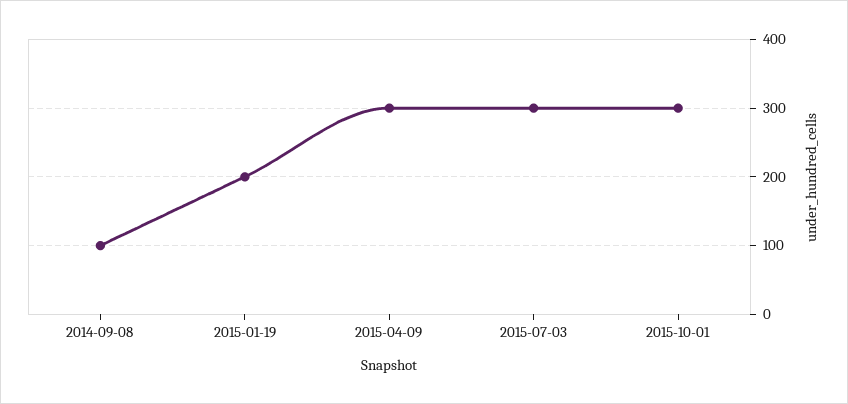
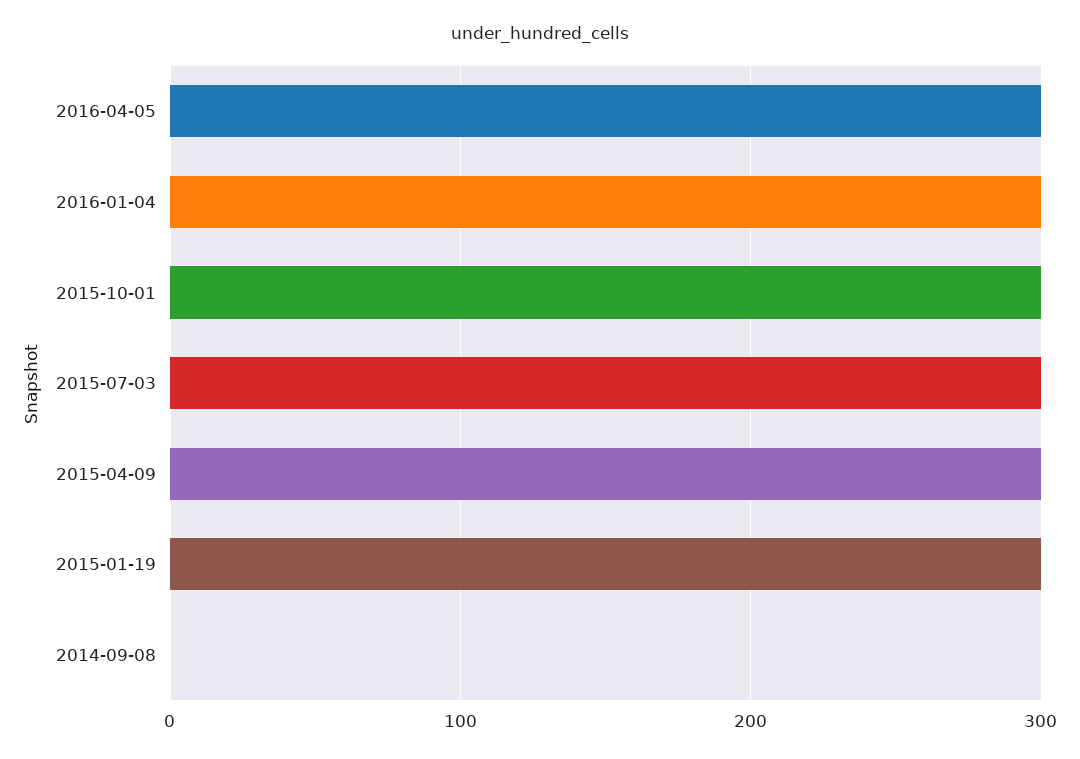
2014-09-08: 100 -> 0
2015-01-19: 200 -> 300
2016-04-05: none -> 300
2016-01-04: none -> 300

